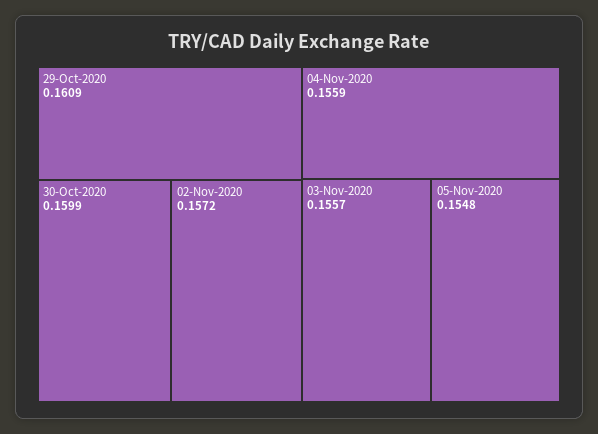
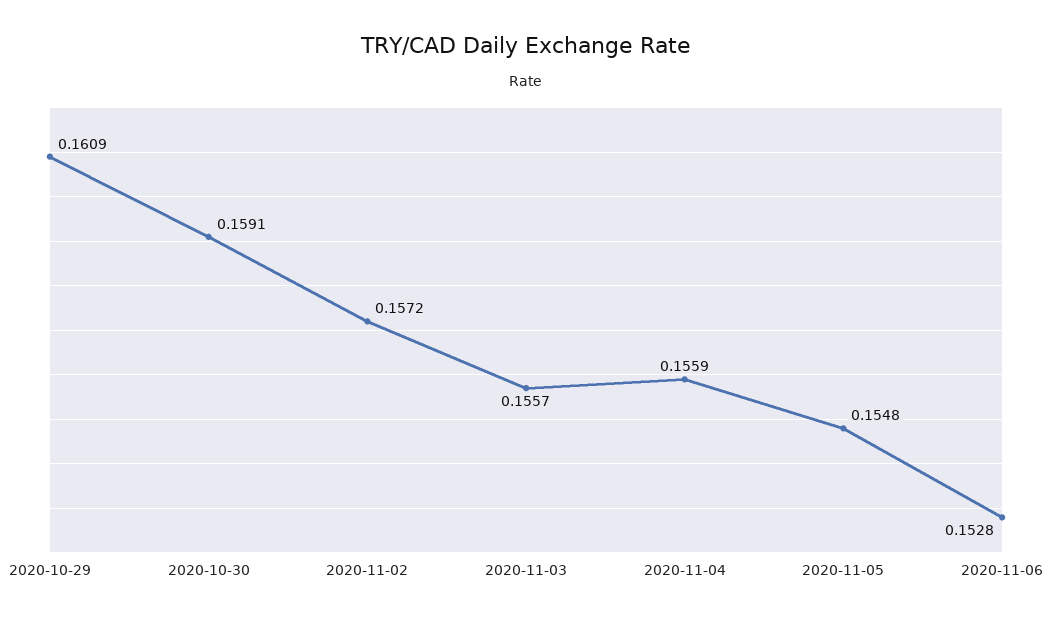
30-Oct-2020: 0.1599 -> 0.1591
2020-11-06: none -> 0.1528

